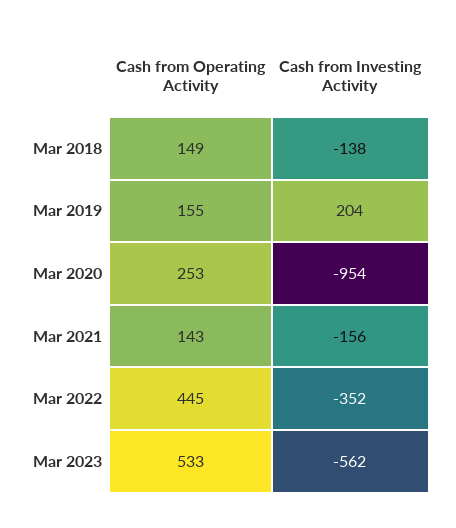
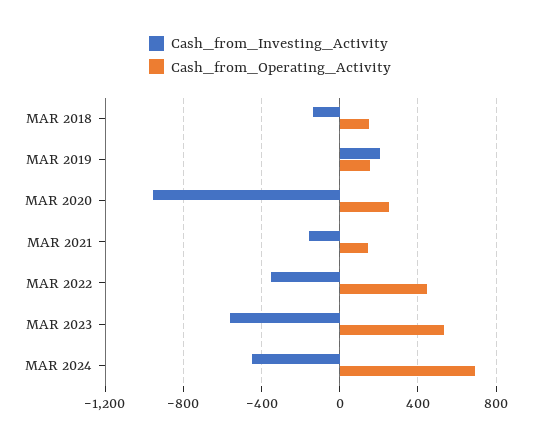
Cash from Investing Activity, MAR 2024: none -> -450
Cash from Operating Activity, MAR 2024: none -> 700

